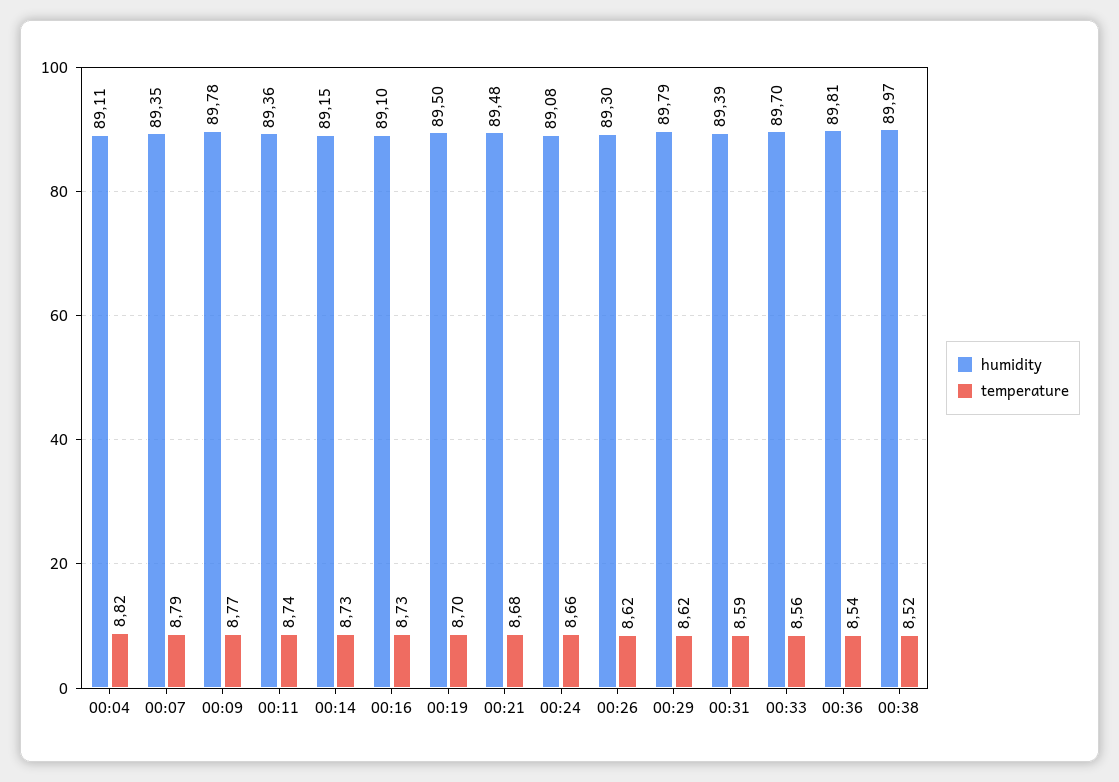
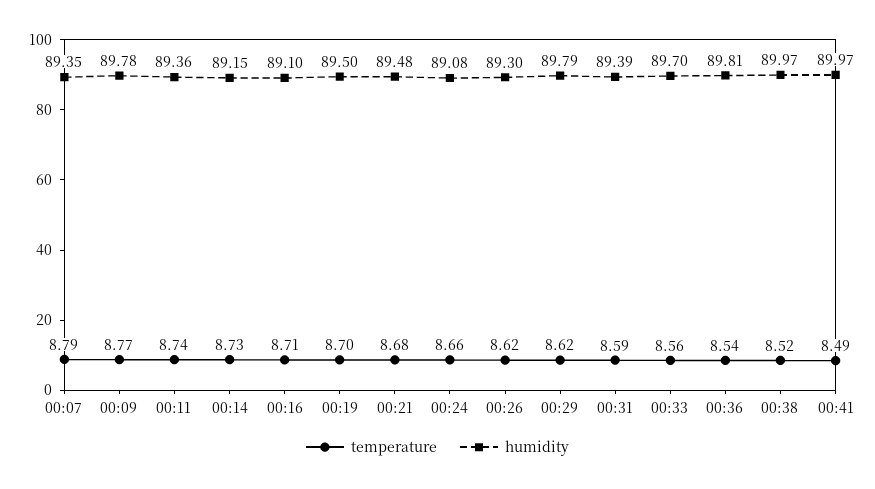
humidity, 00:04: 89.11 -> none
temperature, 00:04: 8.82 -> none
temperature, 00:16: 8.73 -> 8.71
temperature, 00:41: none -> 8.49
humidity, 00:41: none -> 89.97

